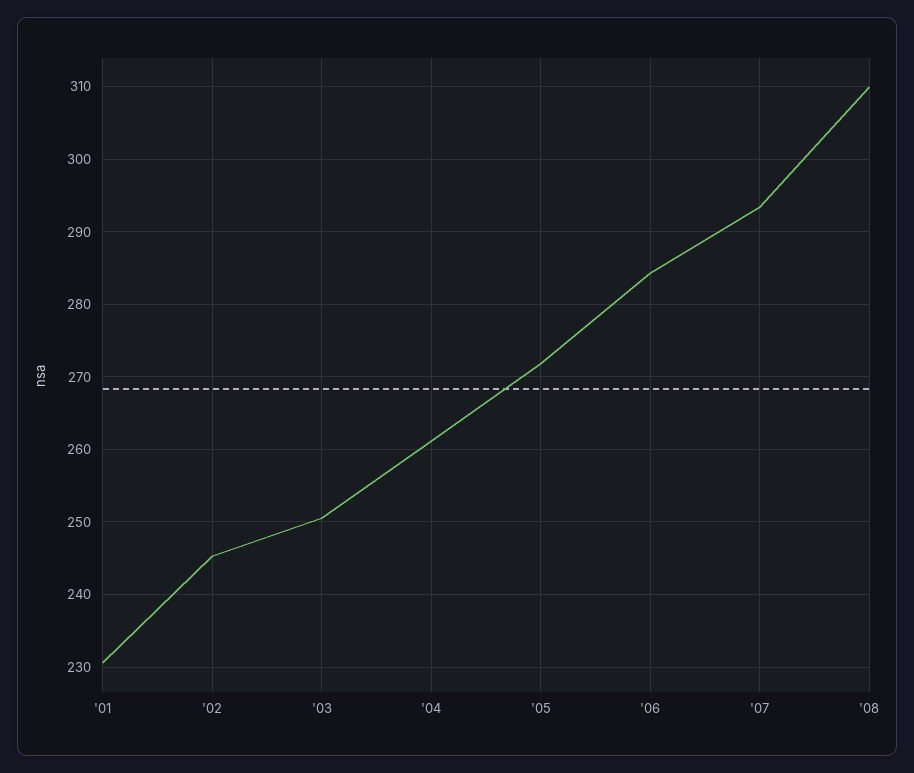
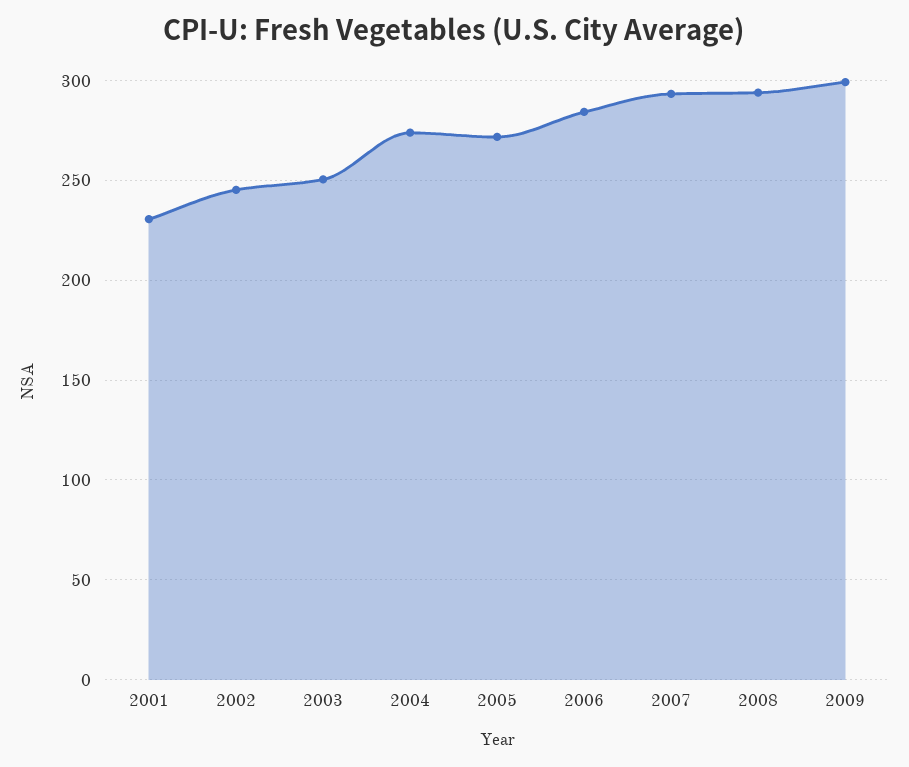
'04: 261 -> 275
'08: 310 -> 295
2009: none -> 300

